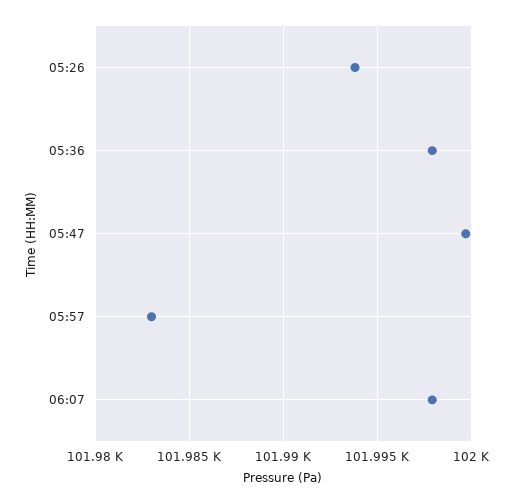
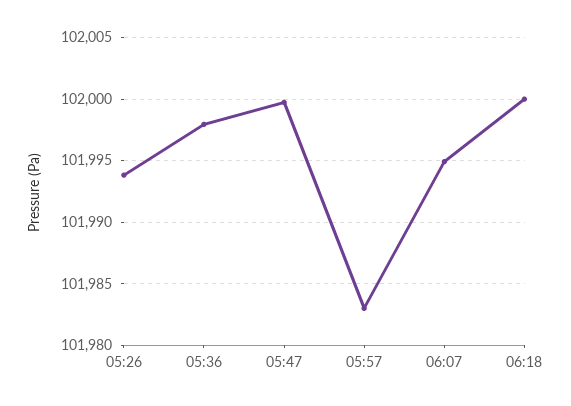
06:07: 101998 -> 101995
06:18: none -> 102000

